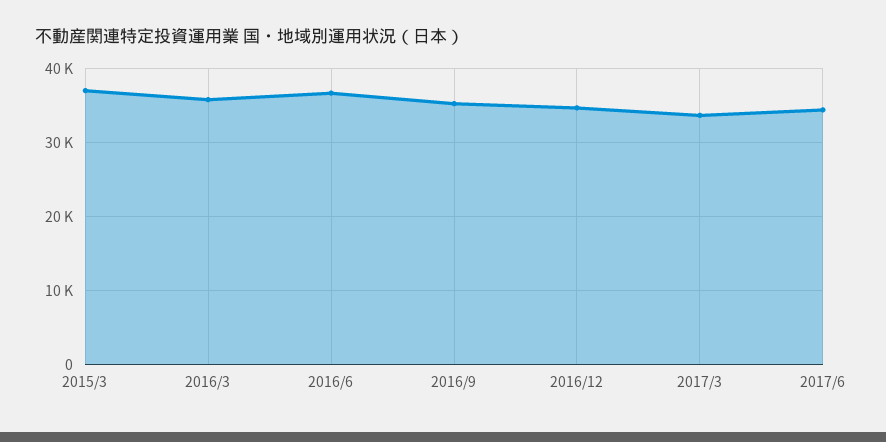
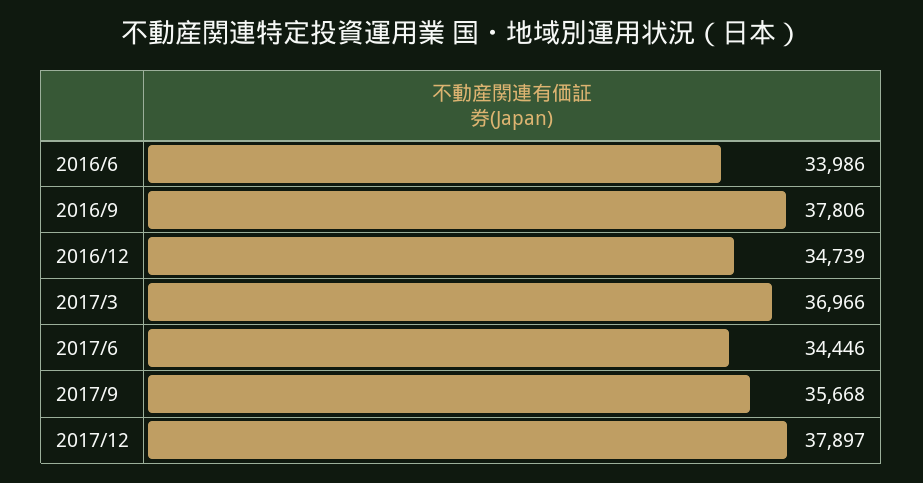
2015/3: 37000 -> none
2016/3: 36000 -> none
2016/6: 37000 -> 33986
2016/9: 35000 -> 37806
2017/3: 34000 -> 36966
2017/9: none -> 35668
2017/12: none -> 37897

